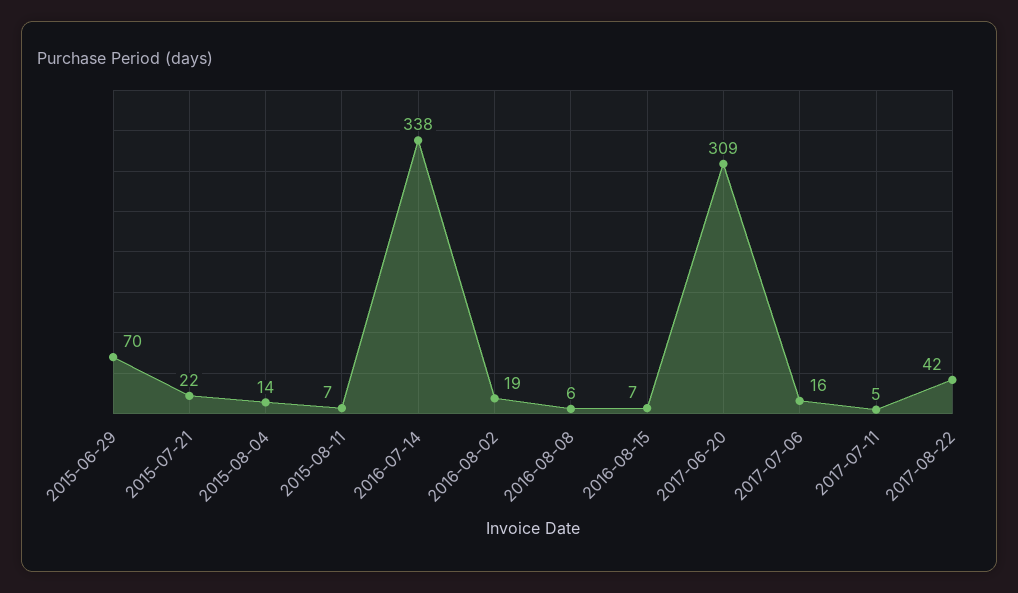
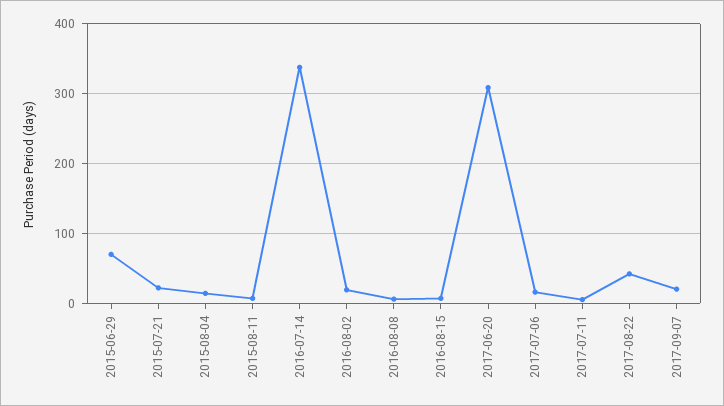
2017-09-07: none -> 20

